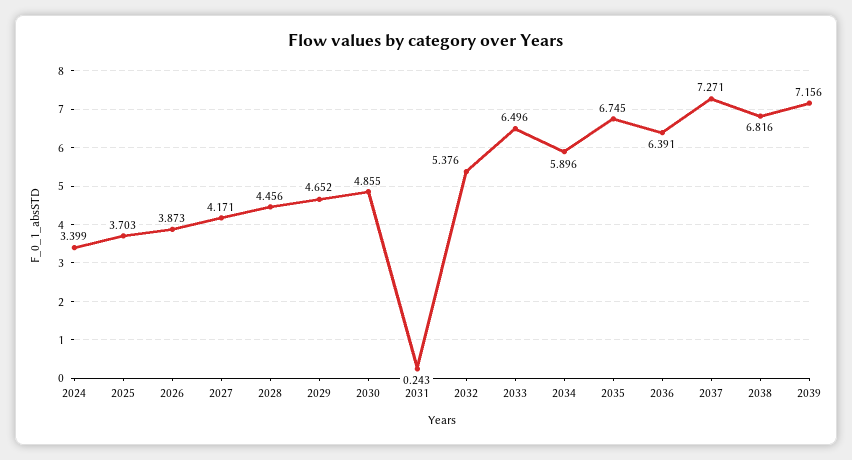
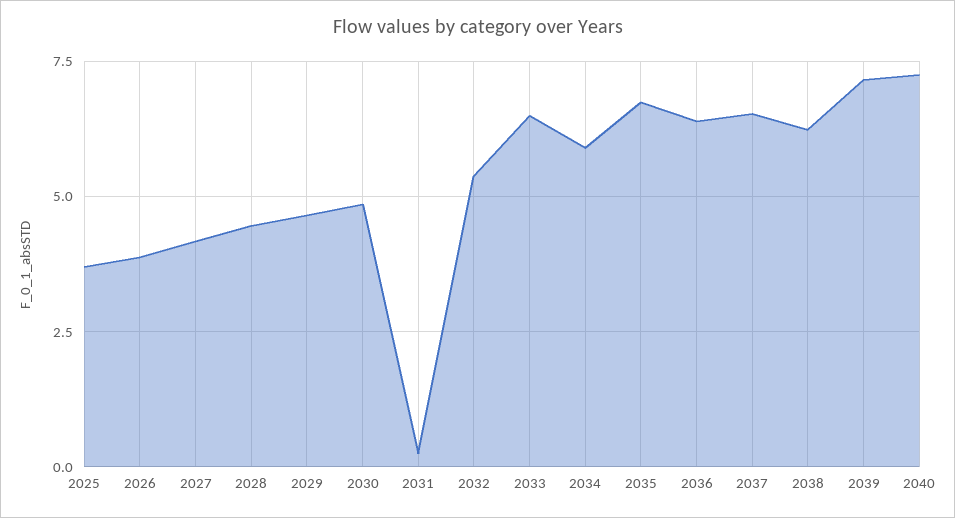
2024: 3.399 -> none
2037: 7.271 -> 6.5
2038: 6.816 -> 6.25
2040: none -> 7.25

